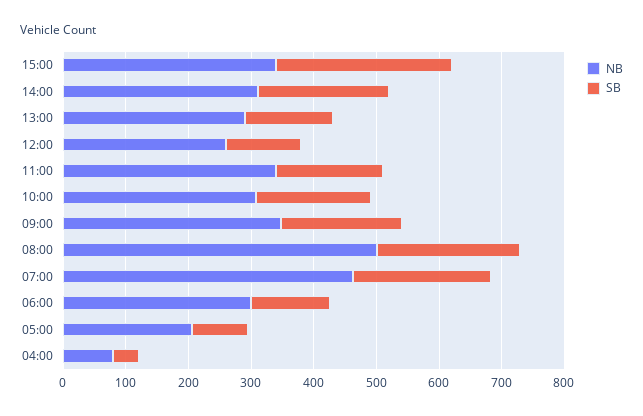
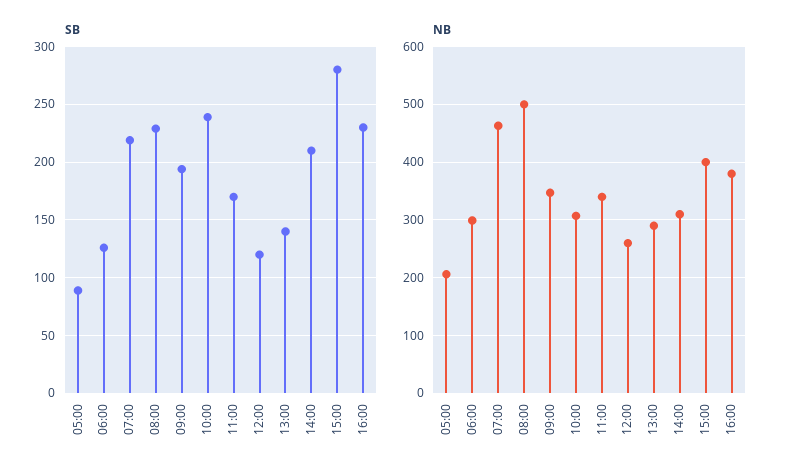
NB, 15:00: 340 -> 400
SB, 10:00: 180 -> 240
NB, 04:00: 80 -> none
SB, 04:00: 40 -> none
SB, 16:00: none -> 230
NB, 16:00: none -> 380

